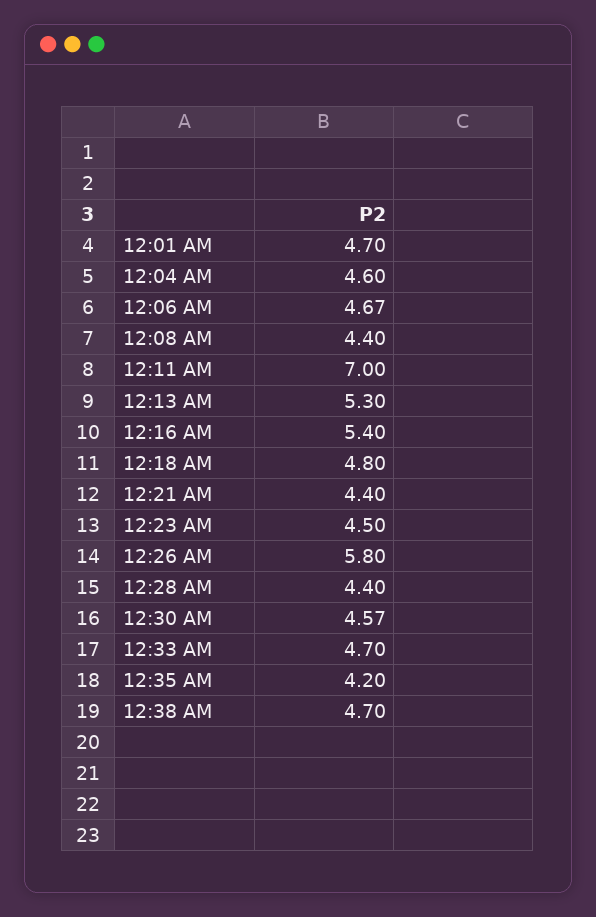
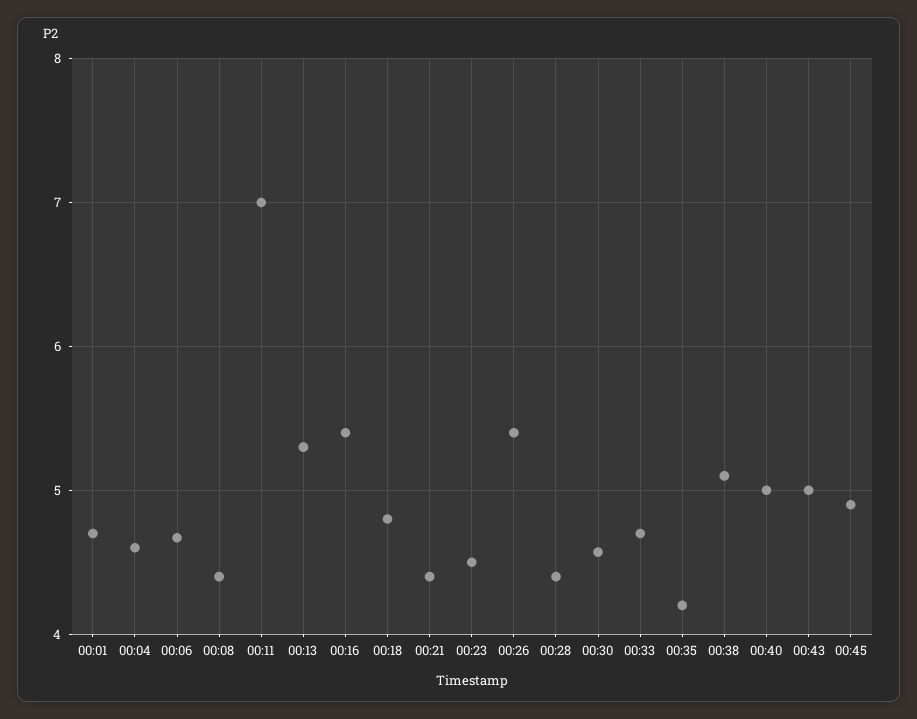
12:26 AM: 5.8 -> 5.4
12:38 AM: 4.7 -> 5.1
00:40: none -> 5
00:43: none -> 5
00:45: none -> 4.9

